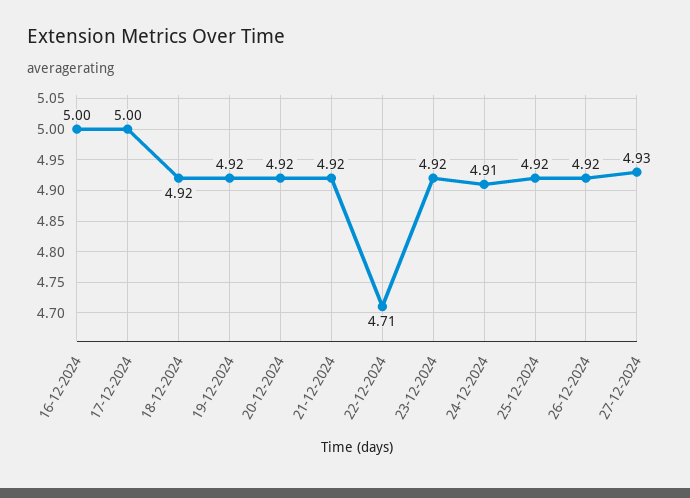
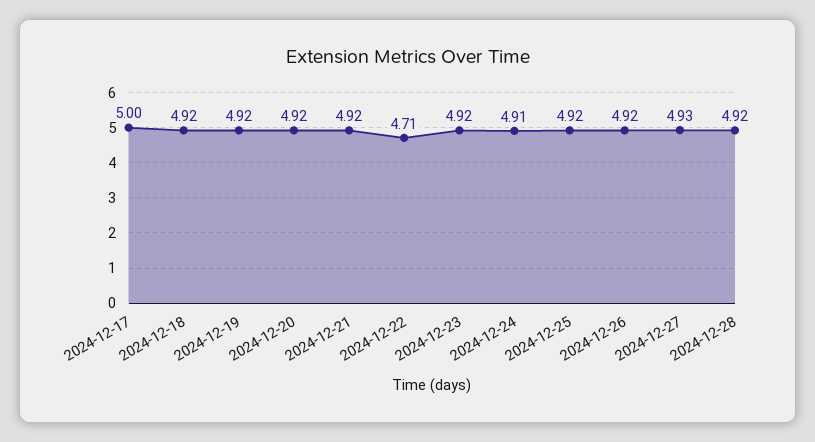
16-12-2024: 5 -> none
2024-12-28: none -> 4.92

